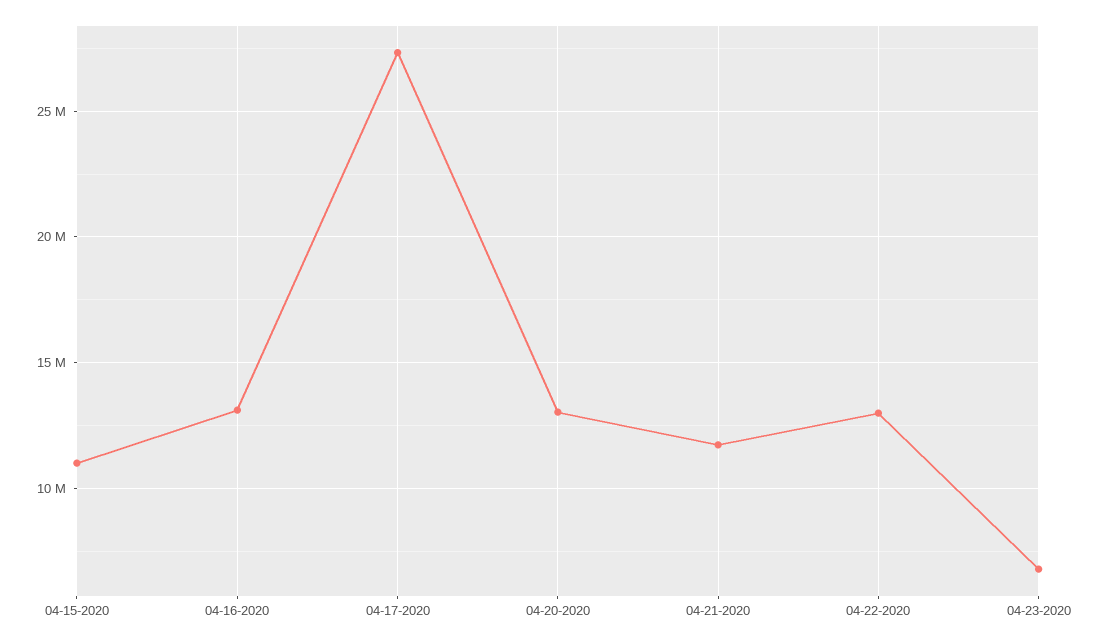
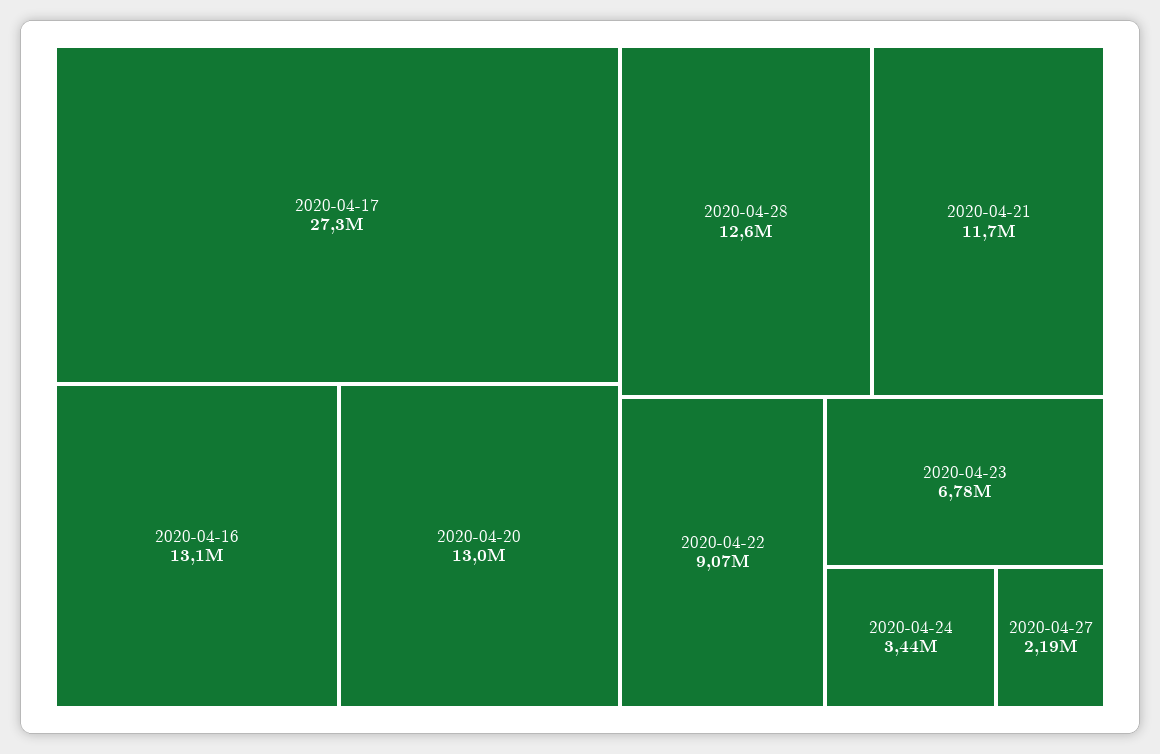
04-15-2020: 11000000 -> none
04-22-2020: 13000000 -> 9070000
2020-04-28: none -> 12600000
2020-04-24: none -> 3440000
2020-04-27: none -> 2190000

